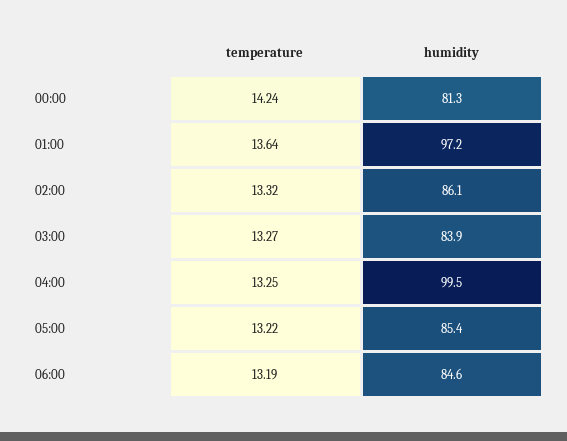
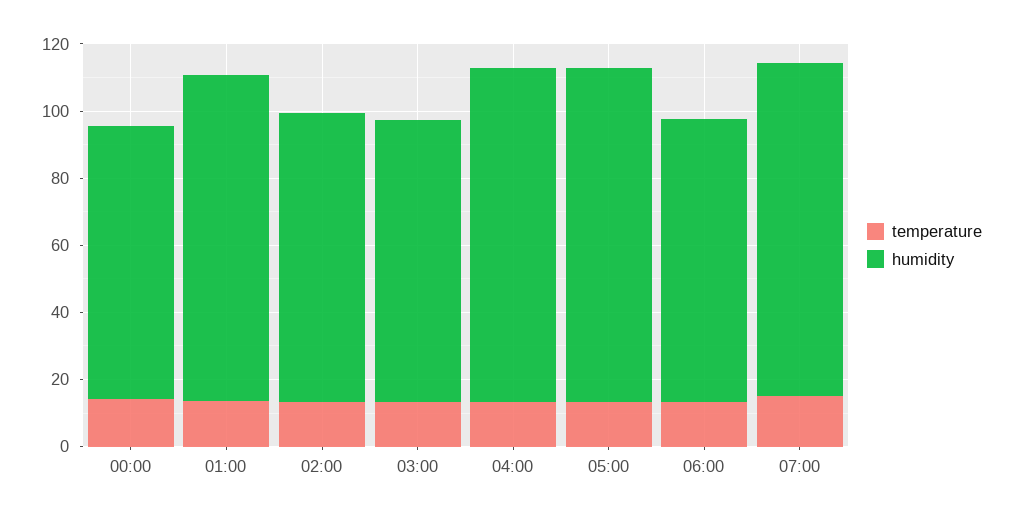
humidity, 05:00: 85.4 -> 100
temperature, 07:00: none -> 15
humidity, 07:00: none -> 100

